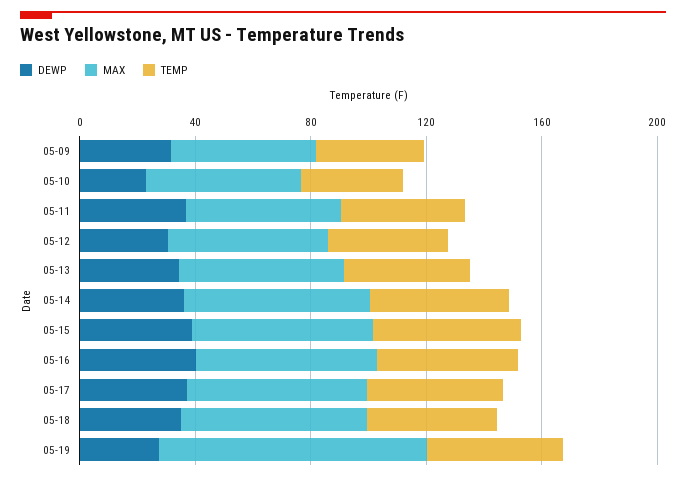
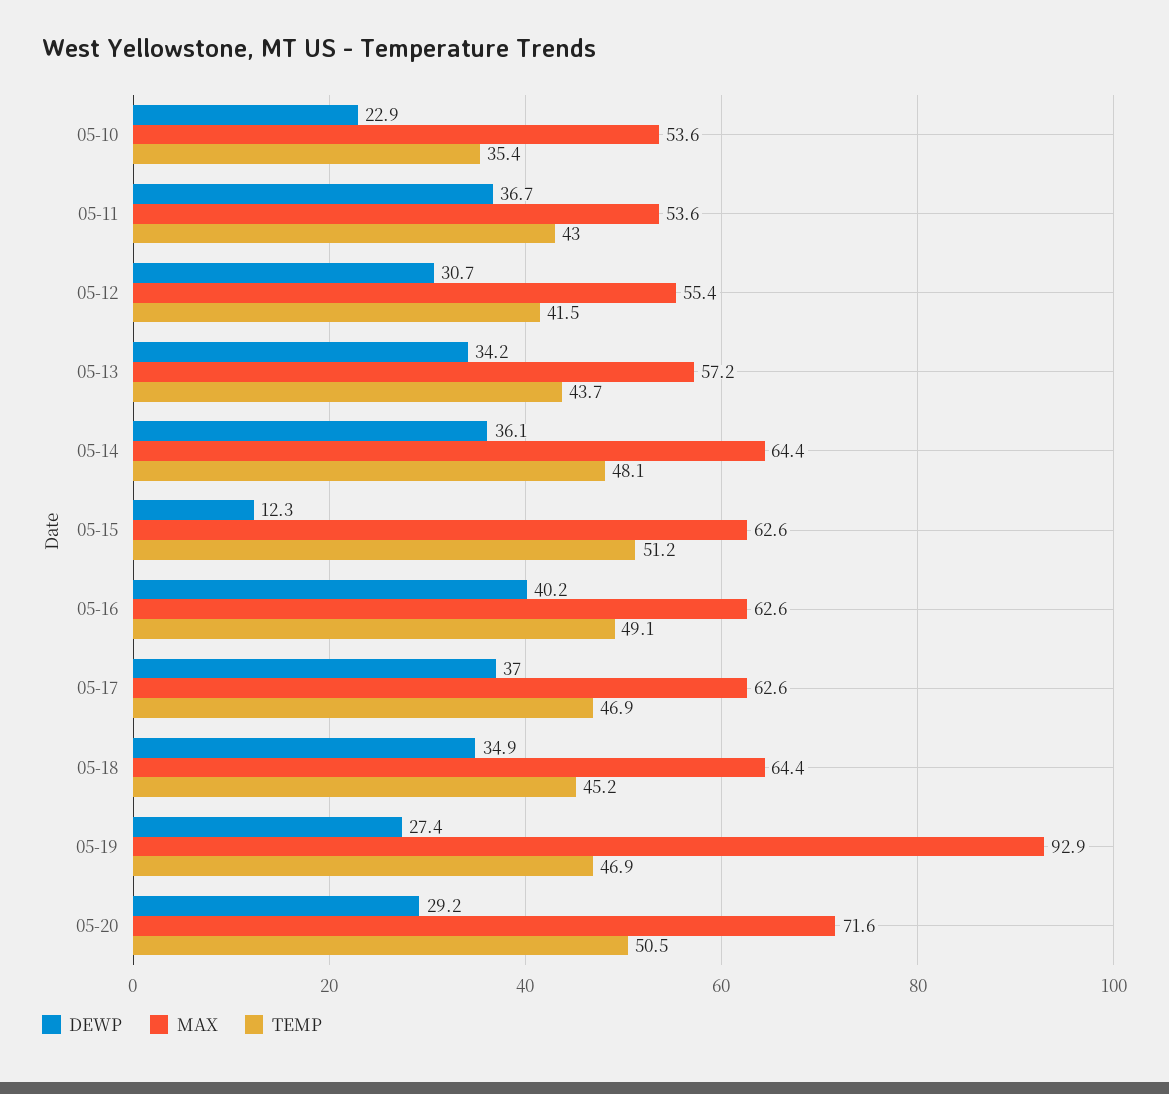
DEWP, 05-09: 30 -> none
MAX, 05-09: 50 -> none
TEMP, 05-09: 40 -> none
DEWP, 05-15: 40 -> 12.3
DEWP, 05-20: none -> 29.2
MAX, 05-20: none -> 71.6
TEMP, 05-20: none -> 50.5

